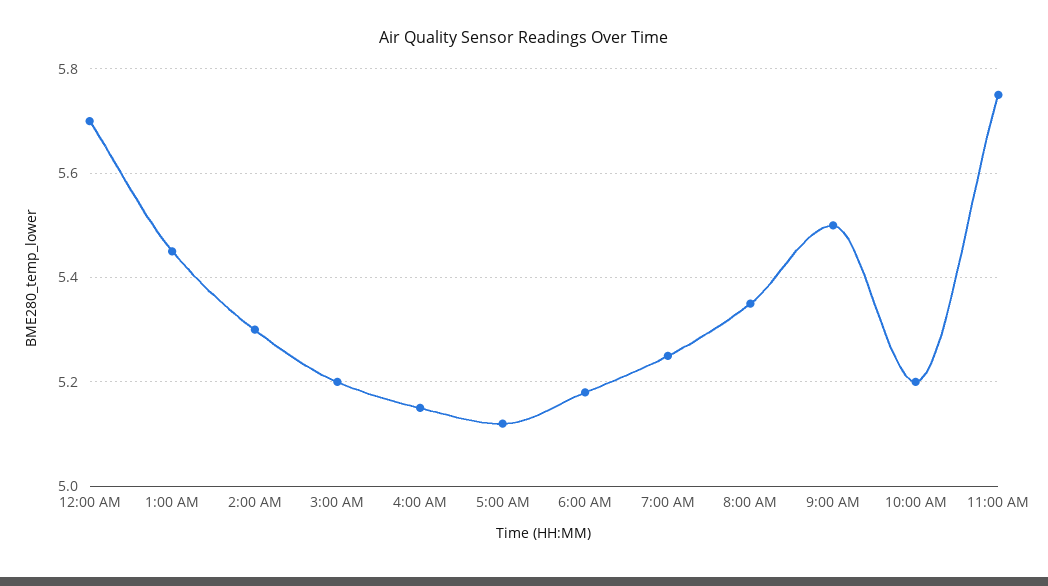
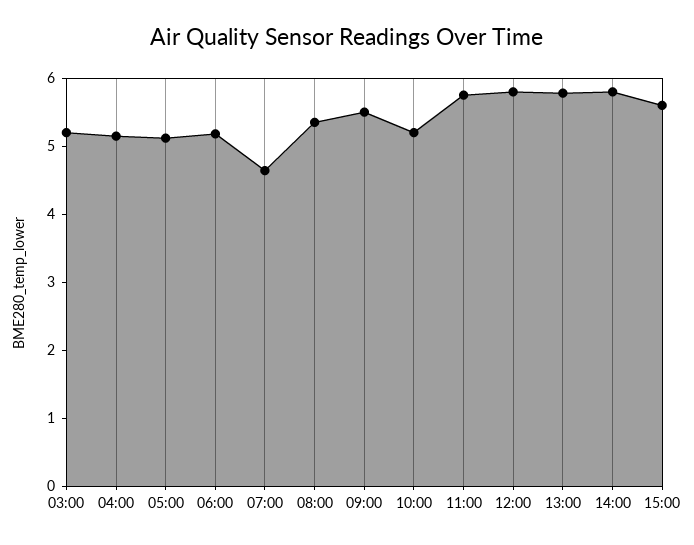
12:00 AM: 5.7 -> none
1:00 AM: 5.45 -> none
2:00 AM: 5.3 -> none
7:00 AM: 5.25 -> 4.6
12:00: none -> 5.8
13:00: none -> 5.8
14:00: none -> 5.8
15:00: none -> 5.6

